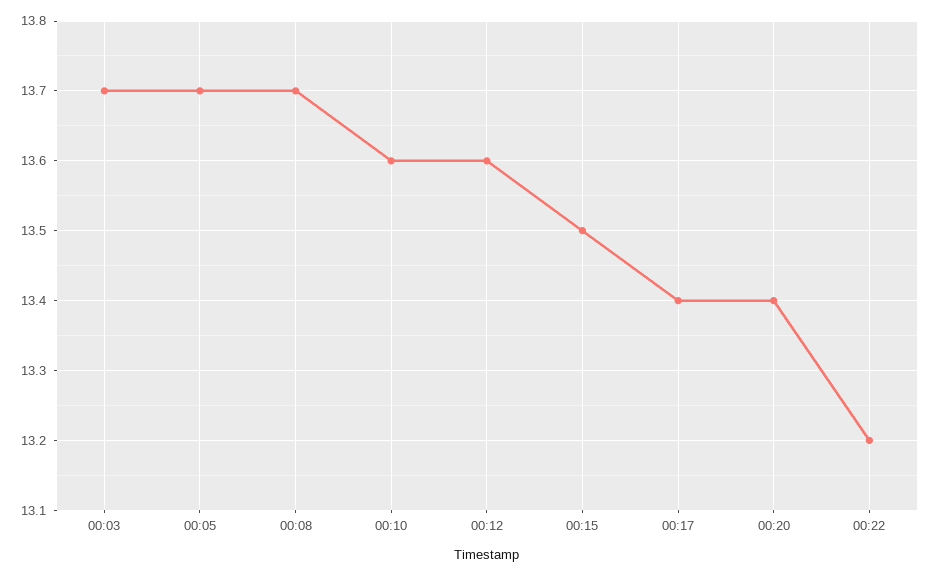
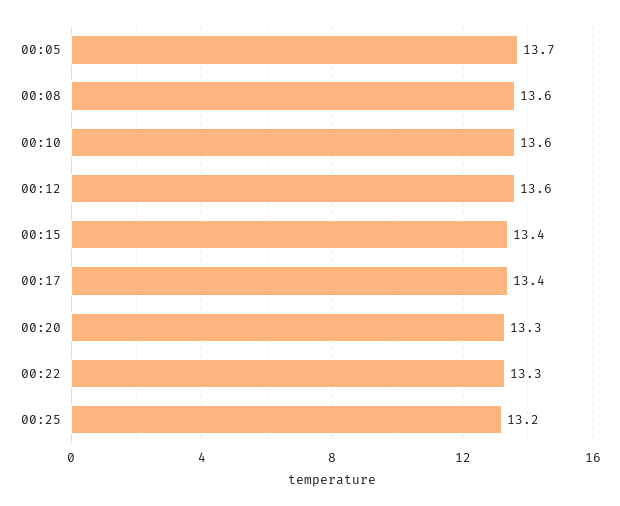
00:03: 13.7 -> none
00:08: 13.7 -> 13.6
00:15: 13.5 -> 13.4
00:20: 13.4 -> 13.3
00:22: 13.2 -> 13.3
00:25: none -> 13.2

